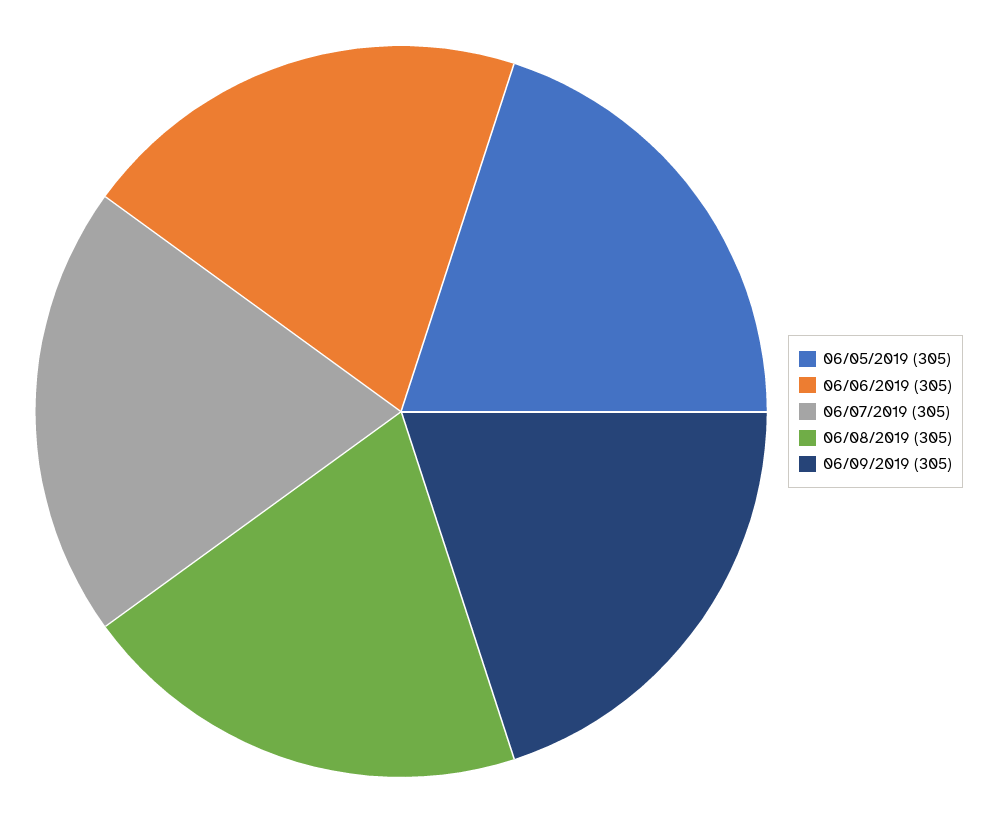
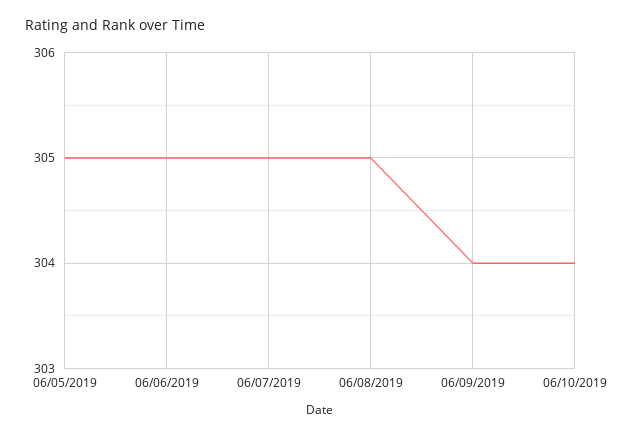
06/09/2019: 305 -> 304
06/10/2019: none -> 304

